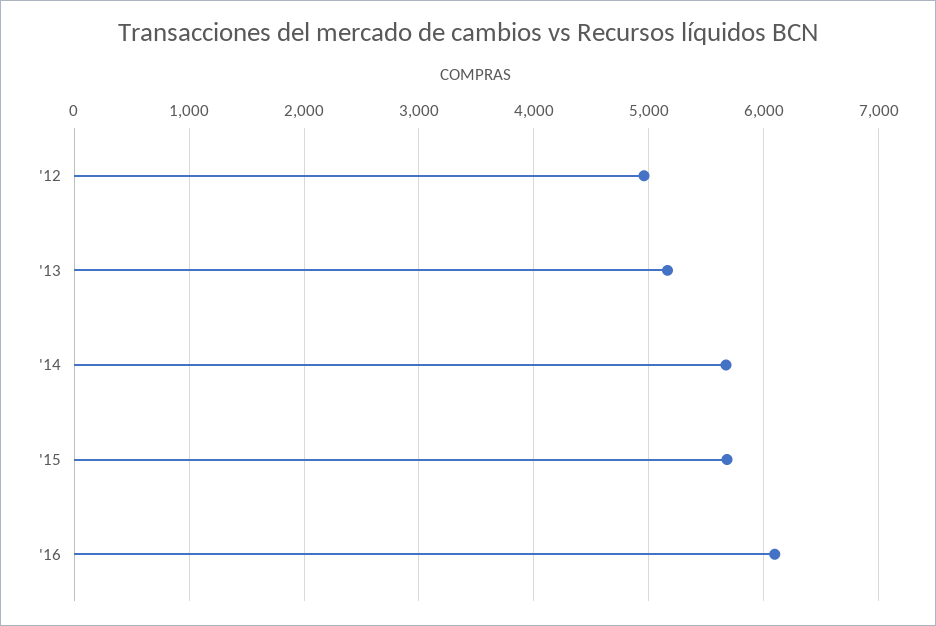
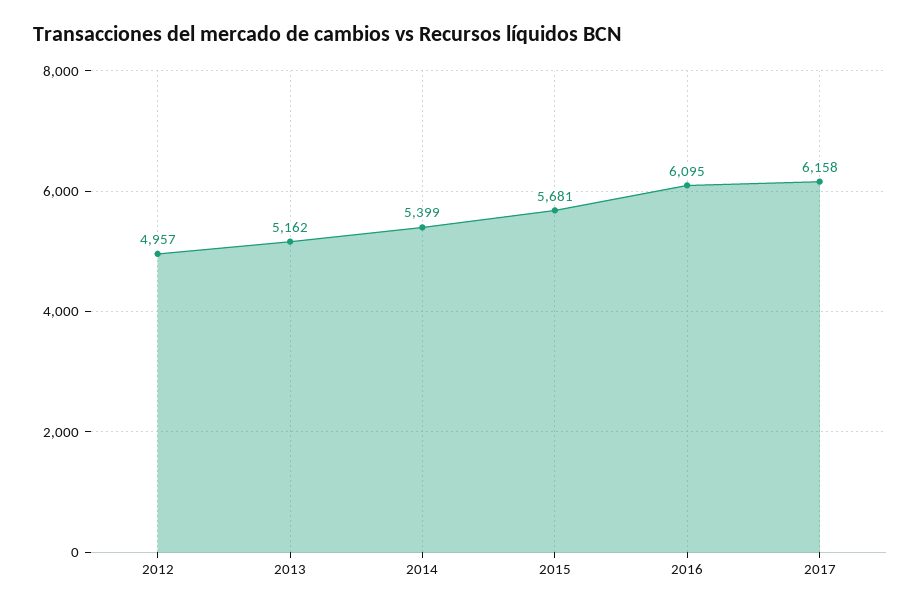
'14: 5700 -> 5399
2017: none -> 6158

